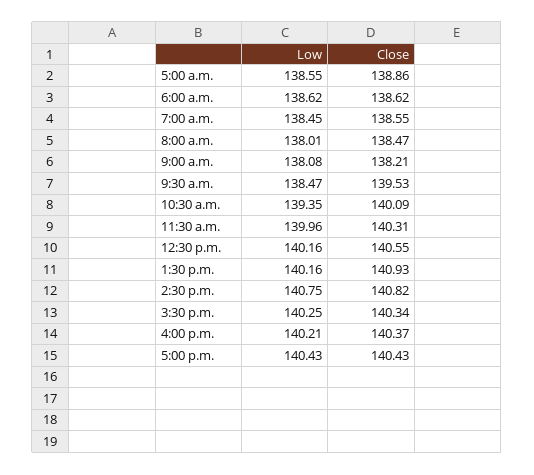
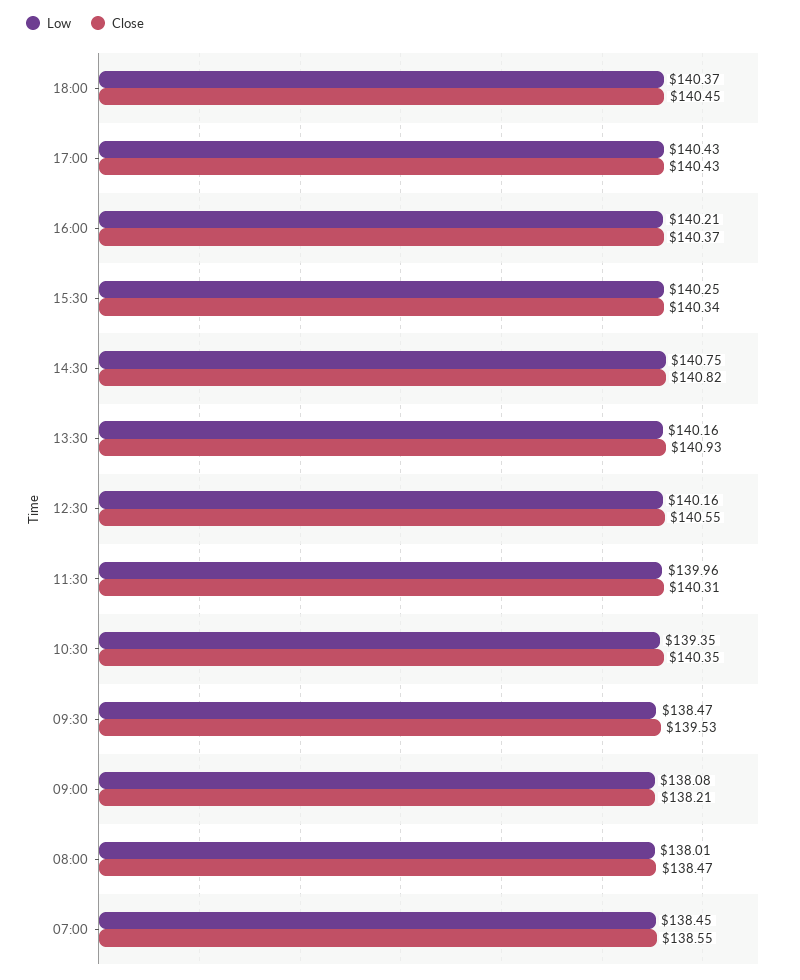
Low, 5:00 a.m.: 138.55 -> none
Close, 5:00 a.m.: 138.86 -> none
Low, 6:00 a.m.: 138.62 -> none
Close, 6:00 a.m.: 138.62 -> none
Close, 10:30 a.m.: 140.09 -> 140.35
Low, 18:00: none -> 140.37
Close, 18:00: none -> 140.45

